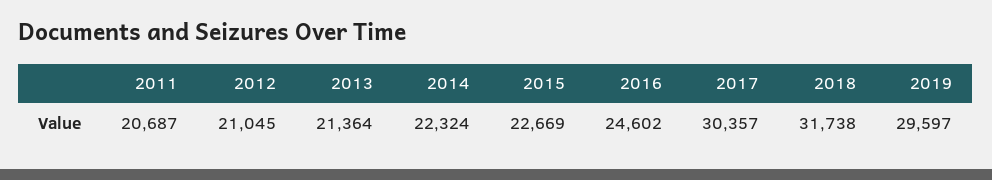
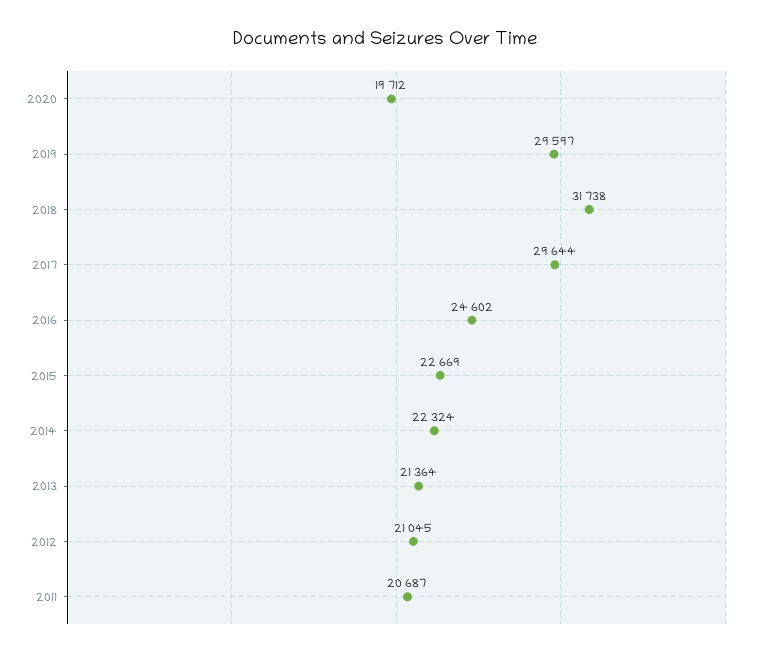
2017: 30357 -> 29644
2020: none -> 19712

